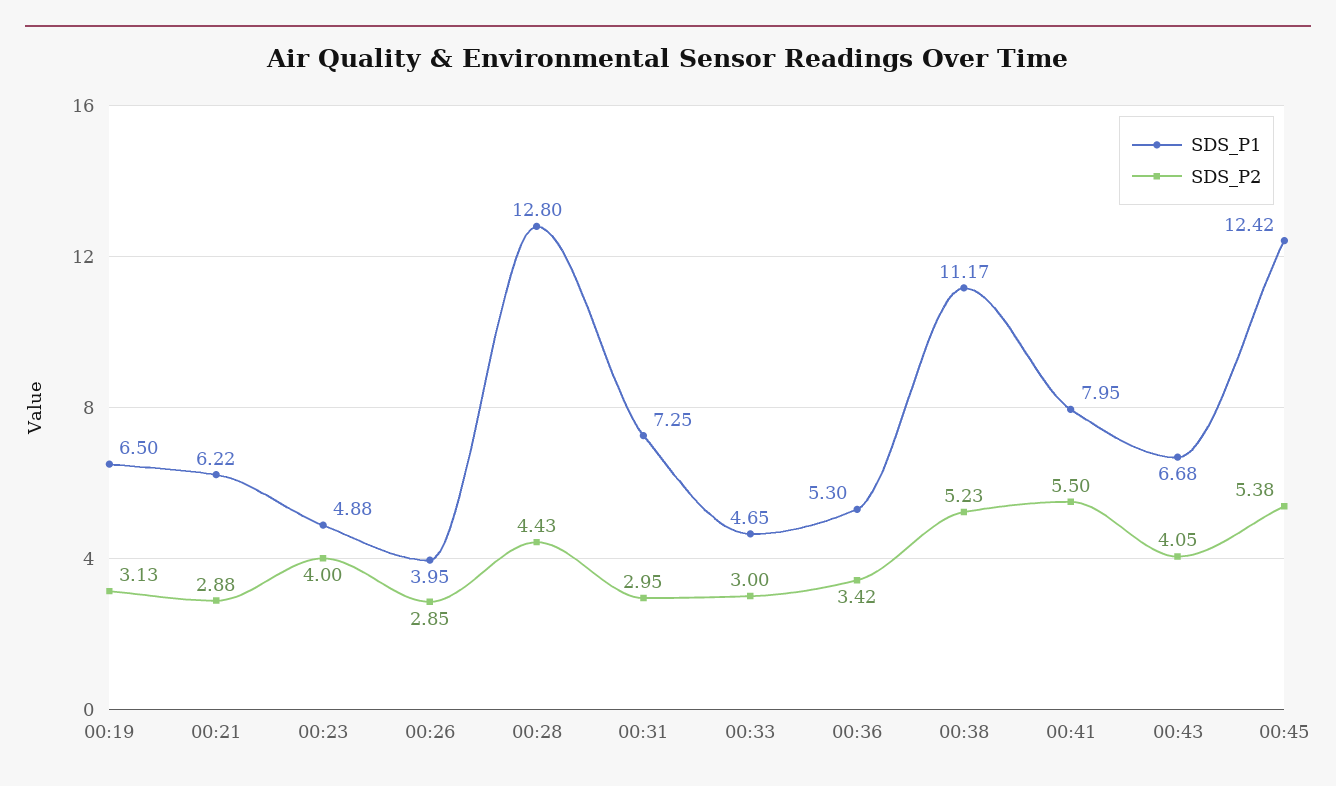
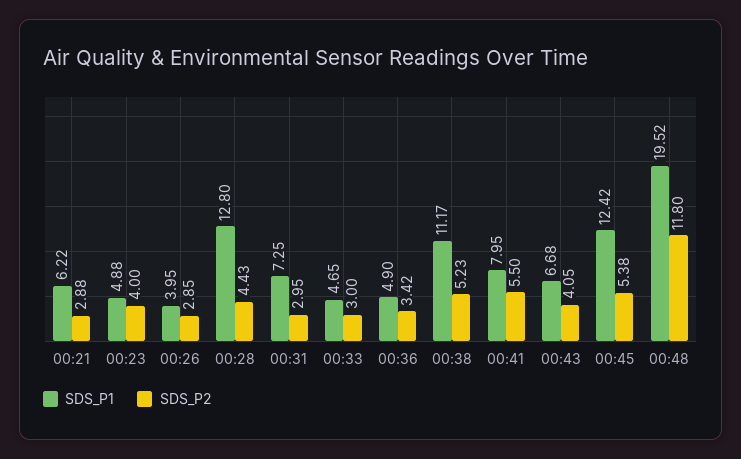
SDS_P1, 00:19: 6.5 -> none
SDS_P2, 00:19: 3.13 -> none
SDS_P1, 00:36: 5.3 -> 4.9
SDS_P1, 00:48: none -> 19.52
SDS_P2, 00:48: none -> 11.8

